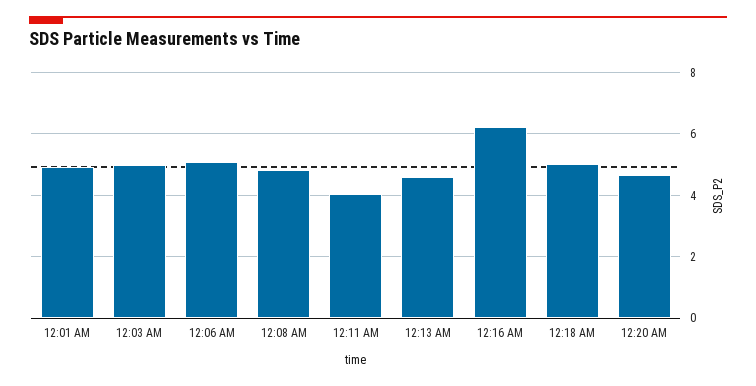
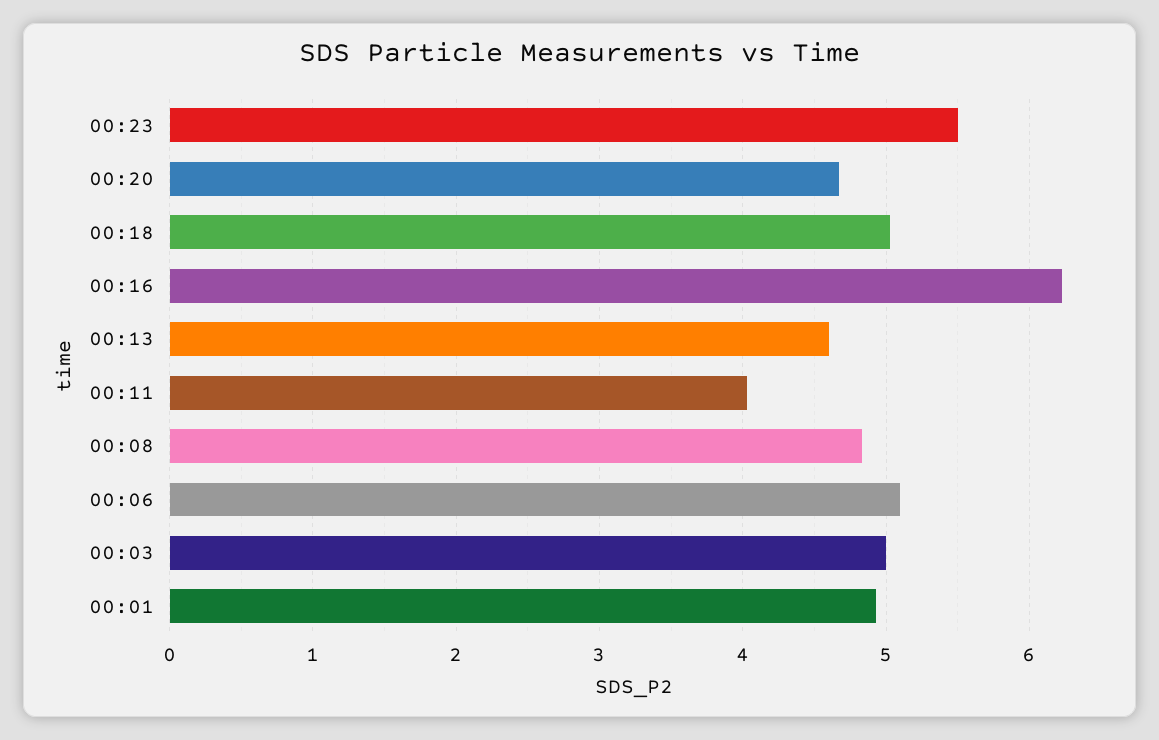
00:23: none -> 5.5

